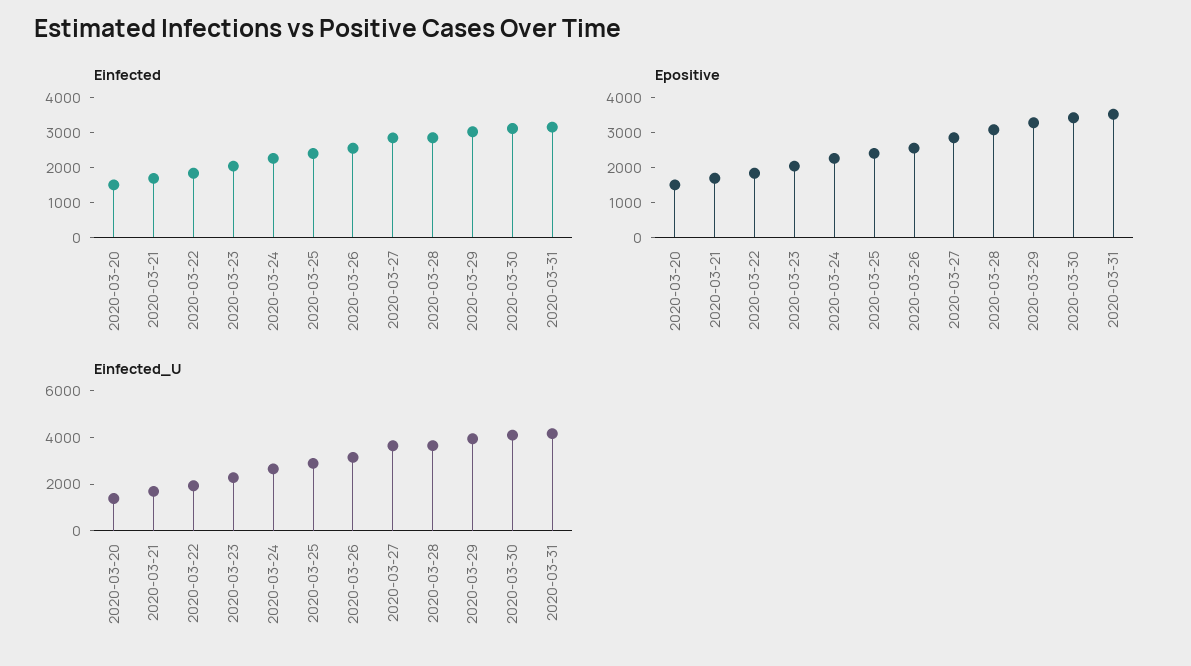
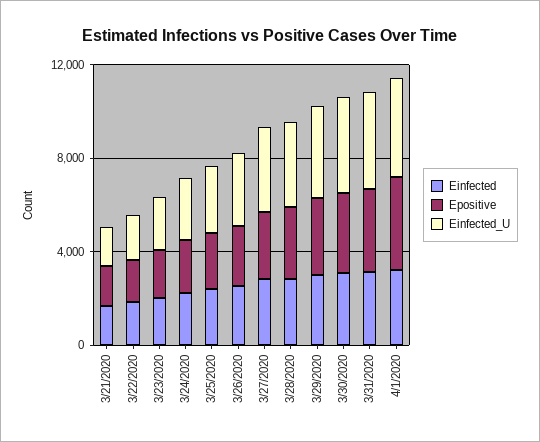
Einfected, 2020-03-20: 1500 -> none
Epositive, 2020-03-20: 1500 -> none
Einfected_U, 2020-03-20: 1500 -> none
Einfected, 4/1/2020: none -> 3000
Epositive, 4/1/2020: none -> 4000
Einfected_U, 4/1/2020: none -> 4000

